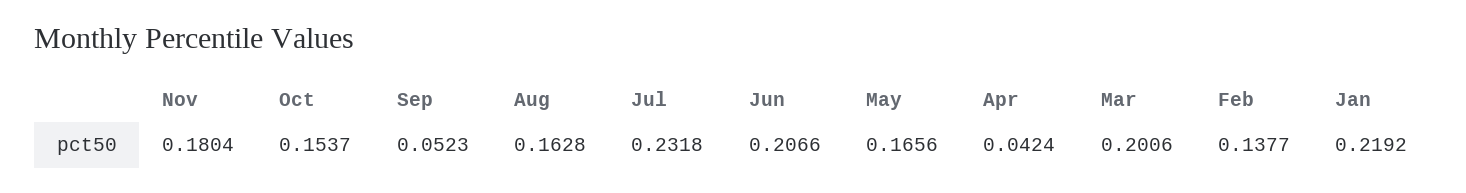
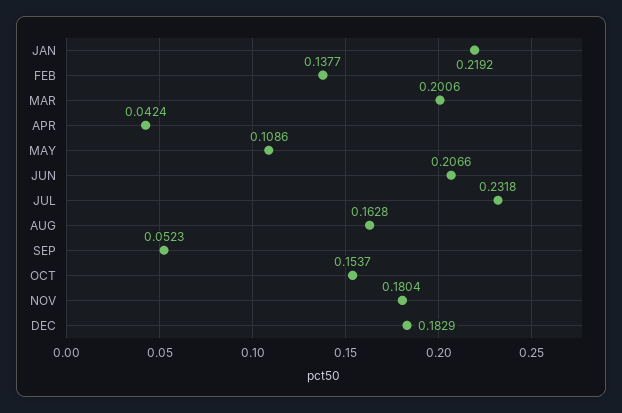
May: 0.1656 -> 0.1086
DEC: none -> 0.1829

